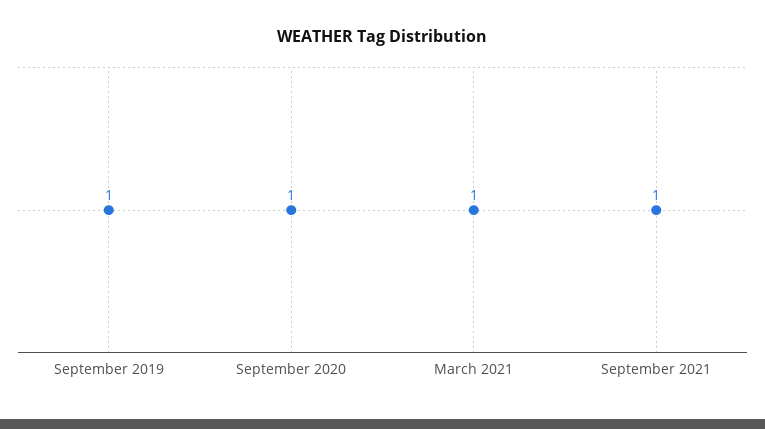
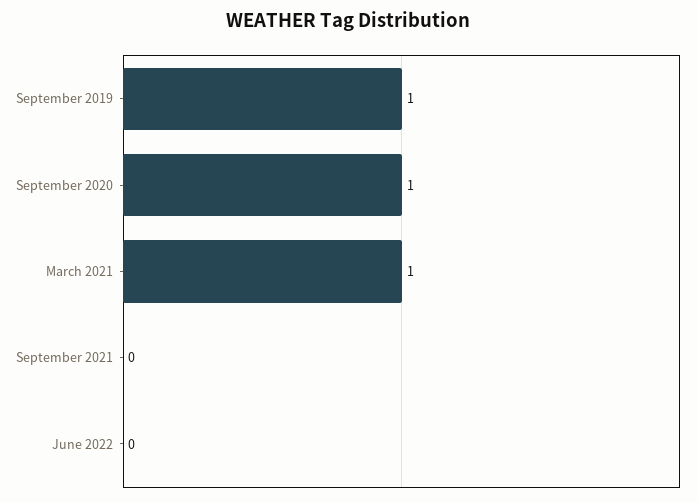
September 2021: 1 -> 0
June 2022: none -> 0

